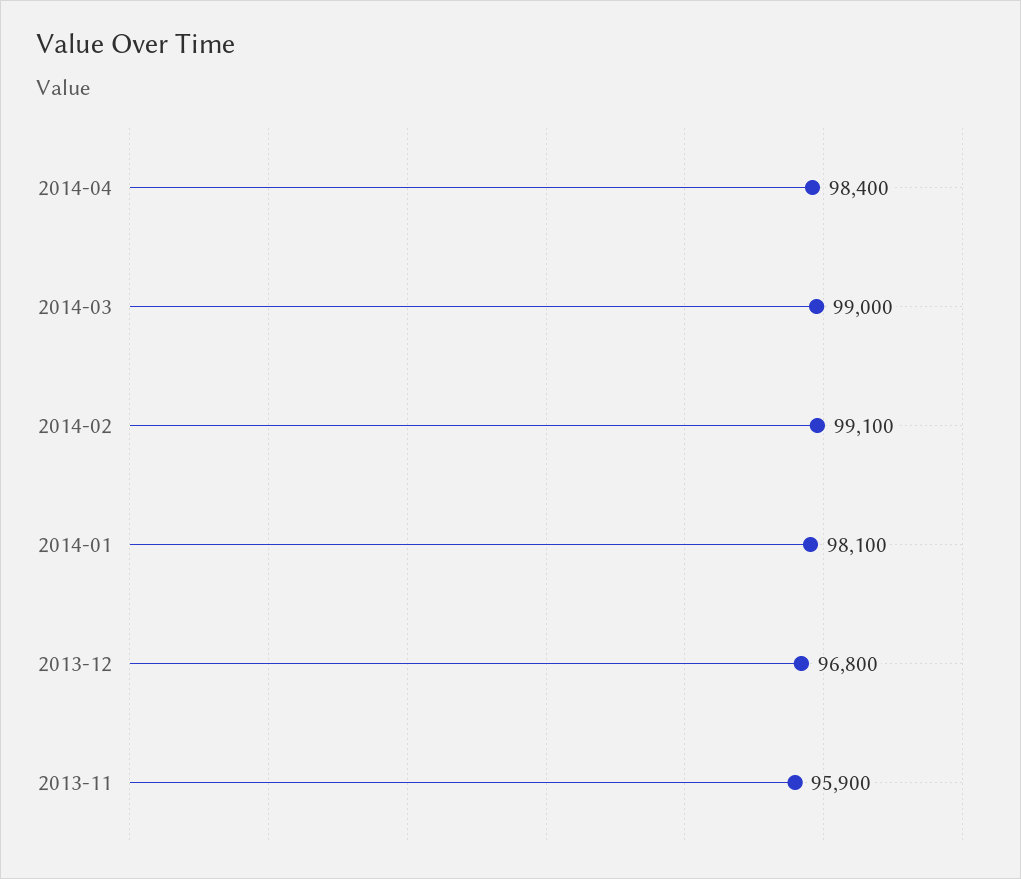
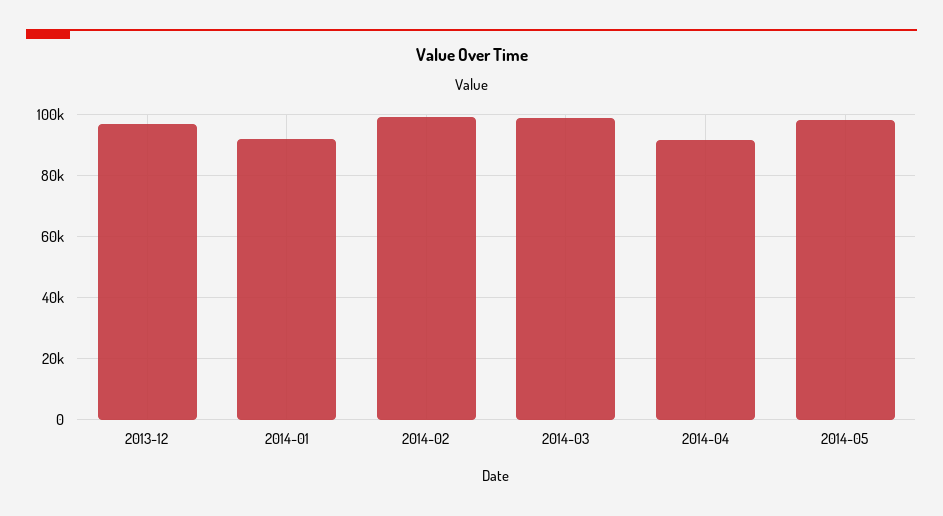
2014-04: 98400 -> 92000
2014-01: 98100 -> 92000
2013-11: 95900 -> none
2014-05: none -> 98000

